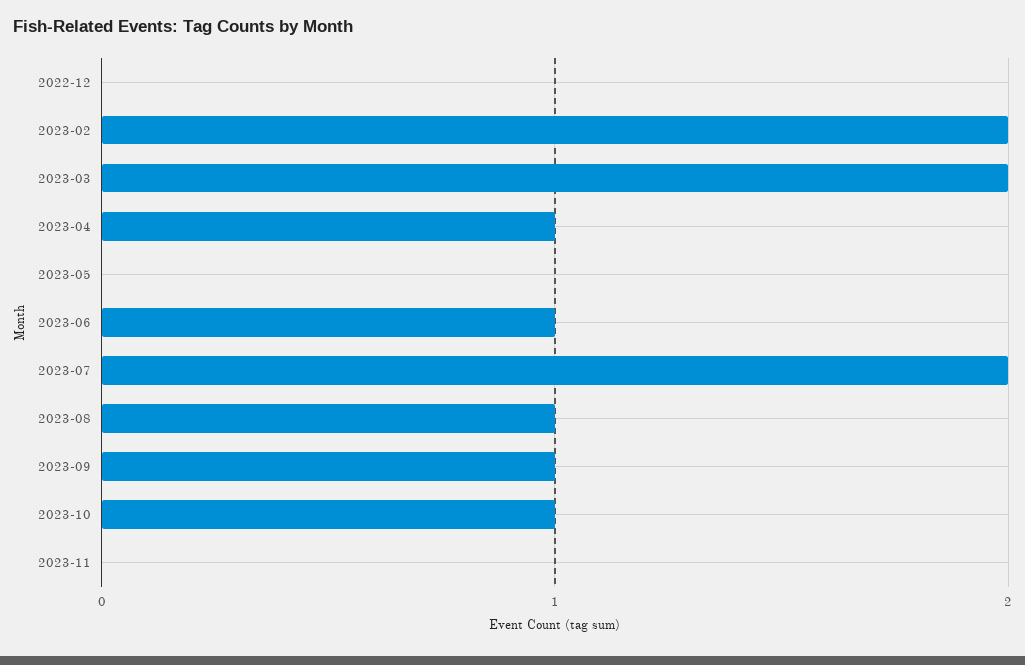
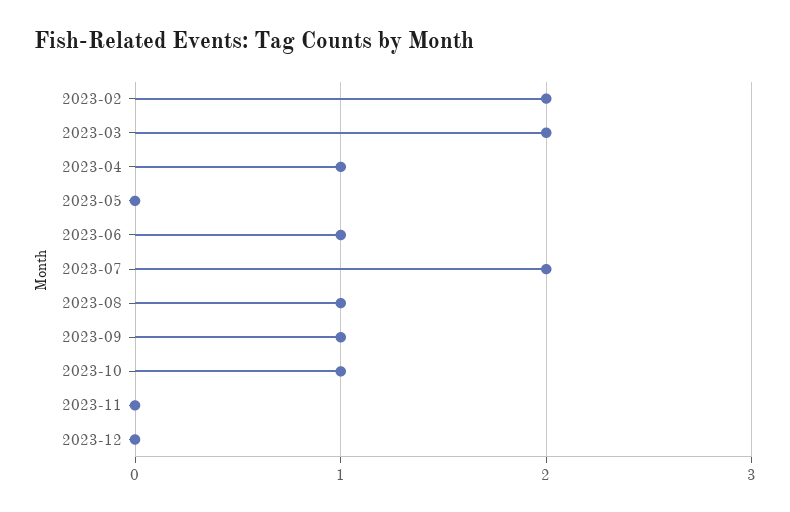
2022-12: 0 -> none
2023-12: none -> 0

